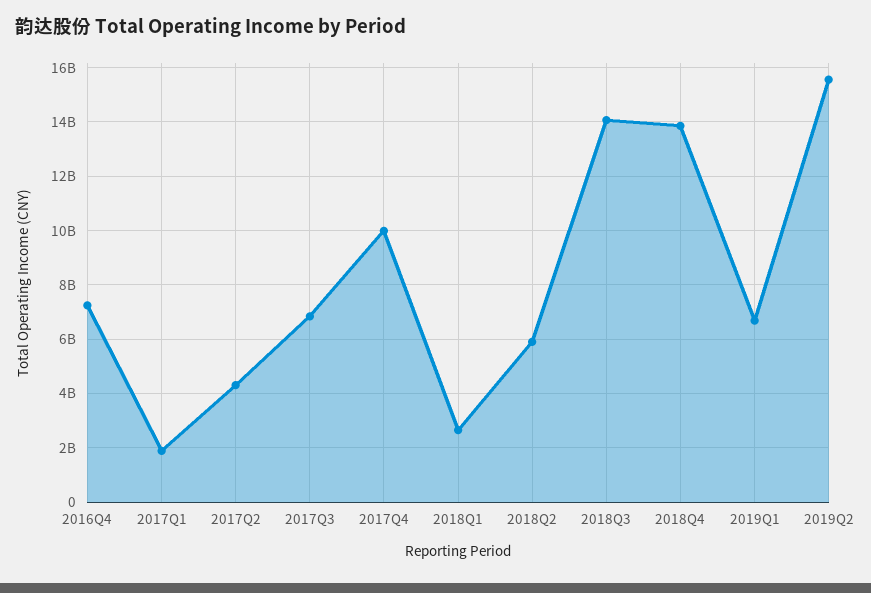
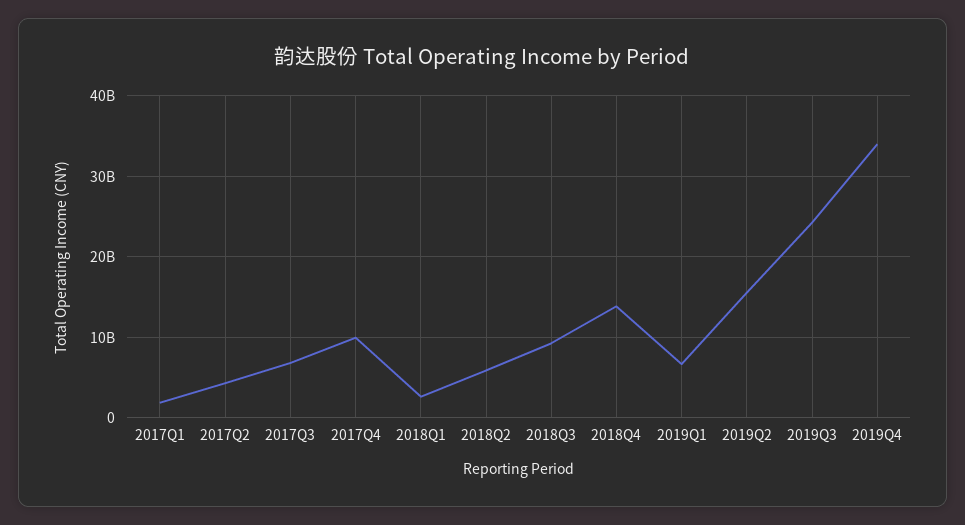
2016Q4: 7250000000 -> none
2018Q3: 14000000000 -> 9000000000
2019Q3: none -> 24000000000
2019Q4: none -> 34000000000

